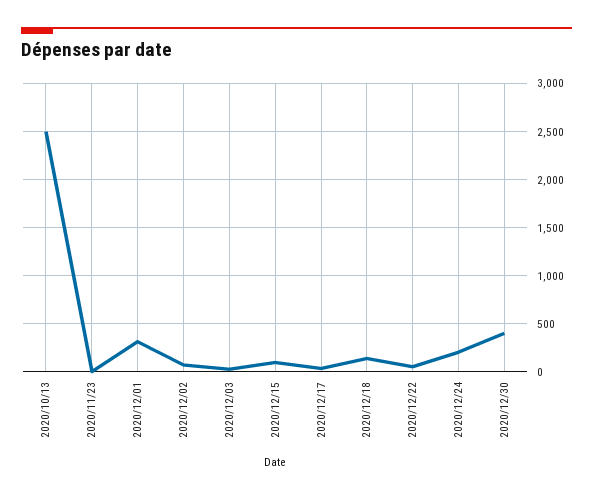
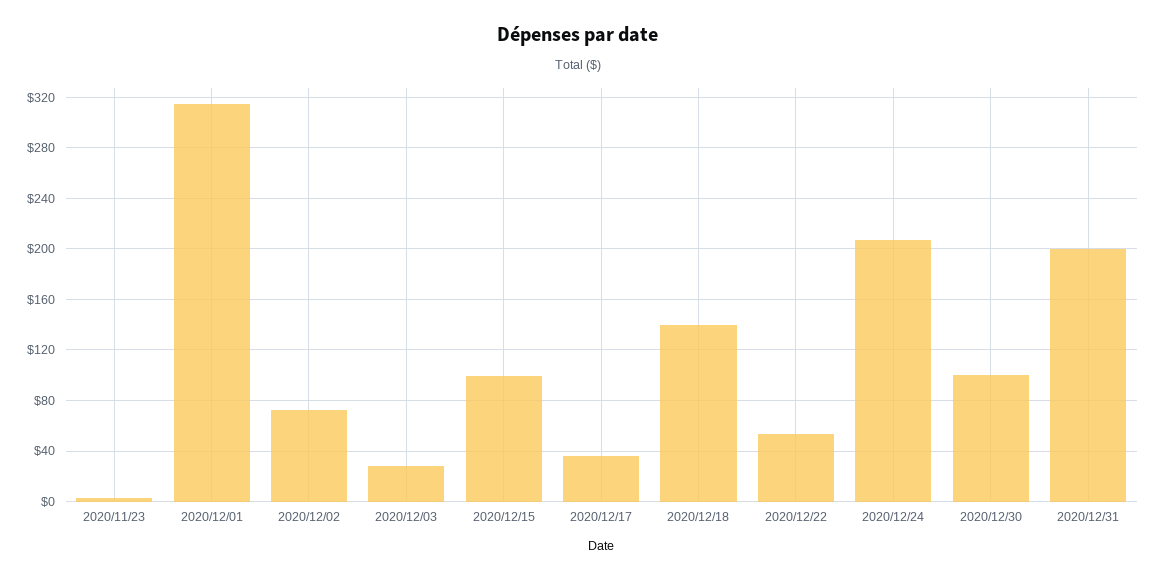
2020/10/13: 2500 -> none
2020/12/30: 400 -> 100
2020/12/31: none -> 200

